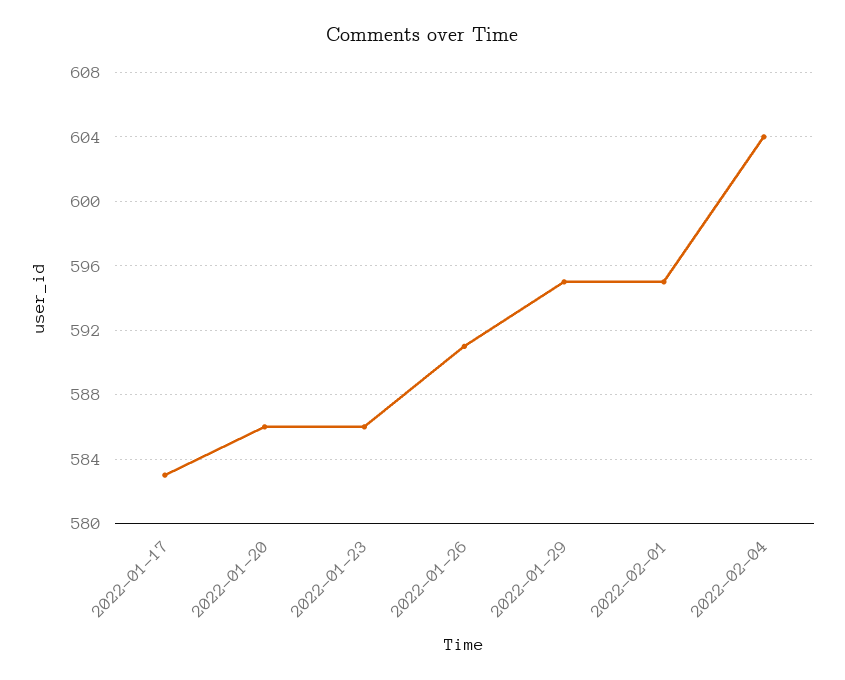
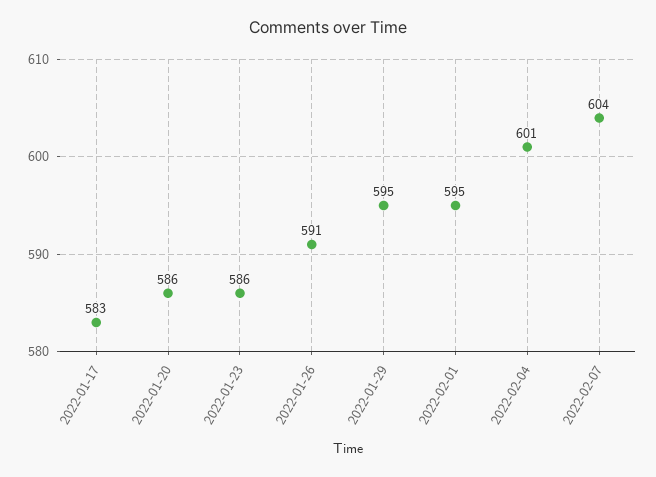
2022-02-04: 604 -> 601
2022-02-07: none -> 604

